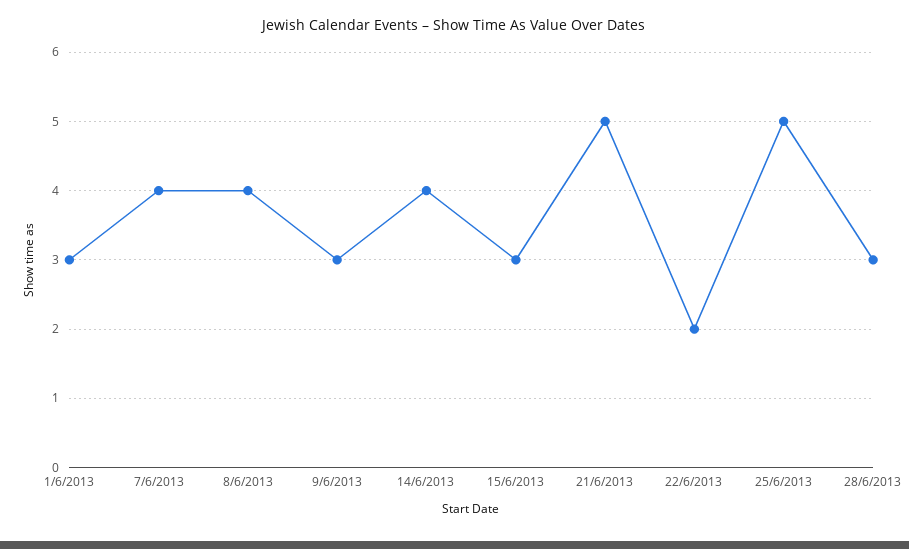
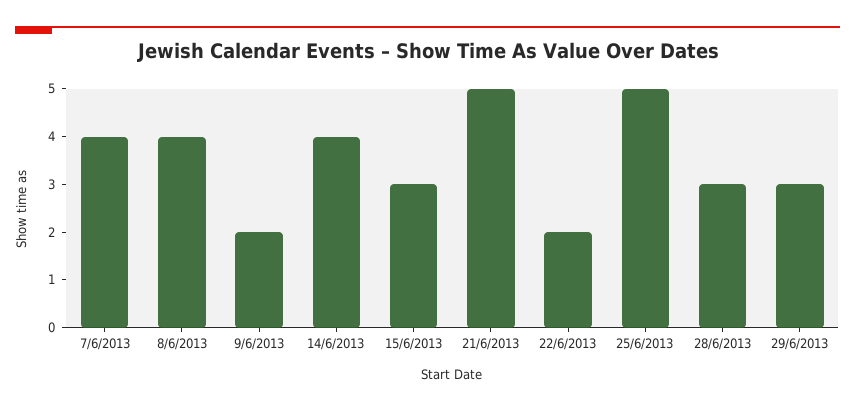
1/6/2013: 3 -> none
9/6/2013: 3 -> 2
29/6/2013: none -> 3

